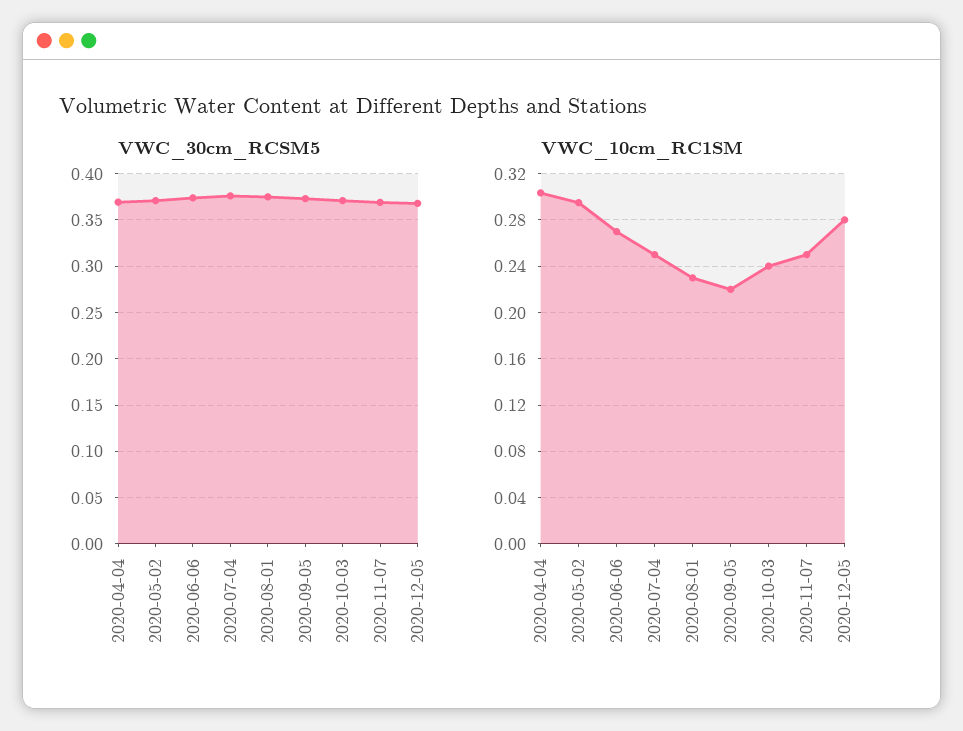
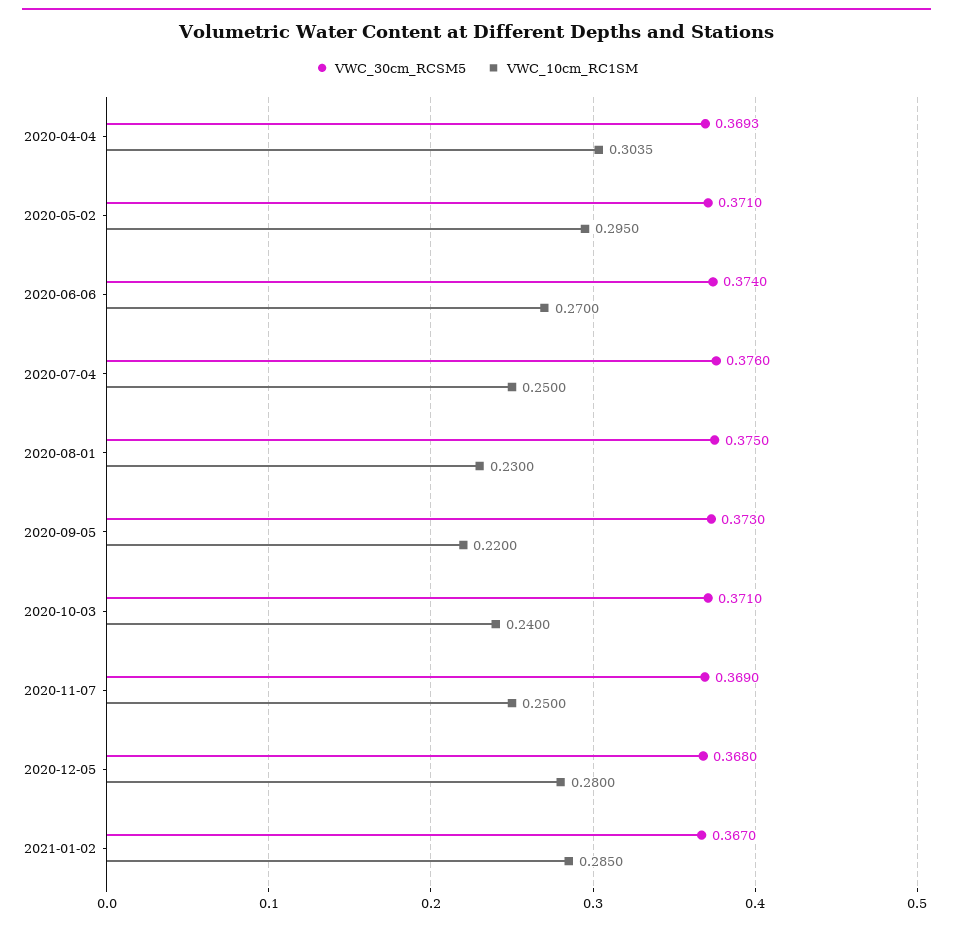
VWC_30cm_RCSM5, 2021-01-02: none -> 0.367
VWC_10cm_RC1SM, 2021-01-02: none -> 0.285

